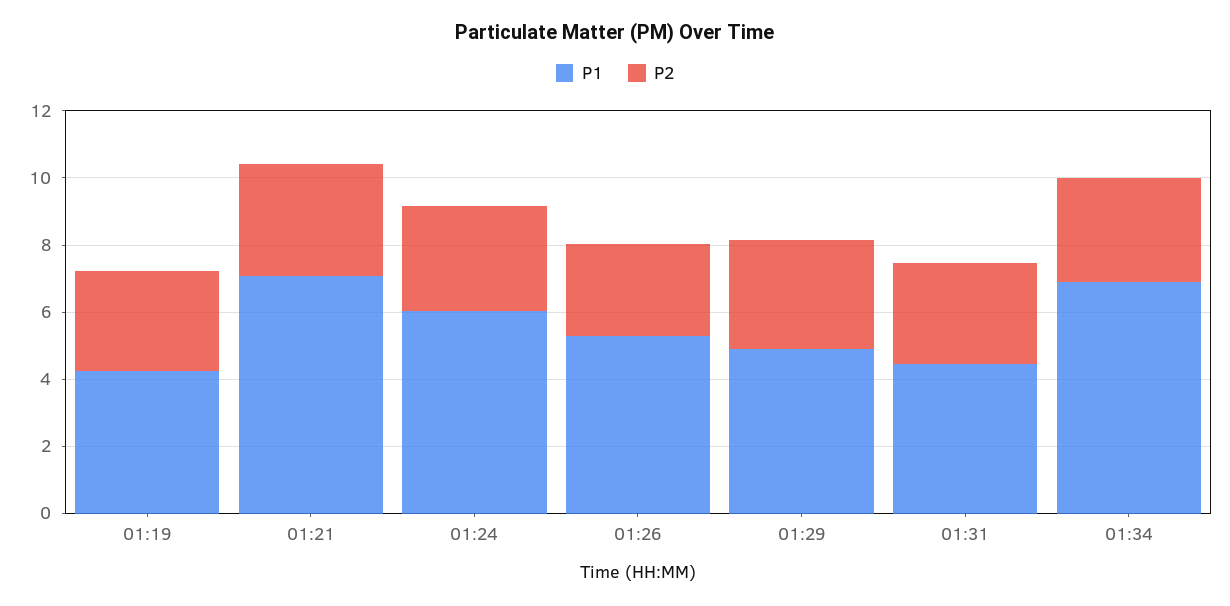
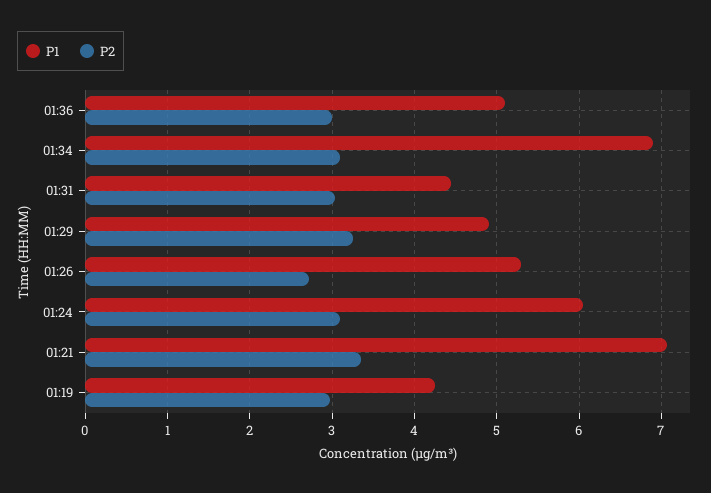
P1, 01:36: none -> 5.1
P2, 01:36: none -> 3

